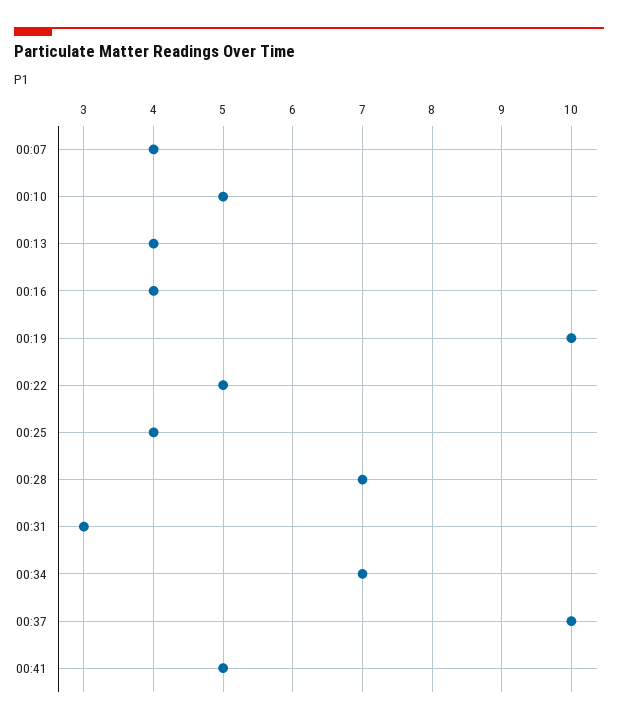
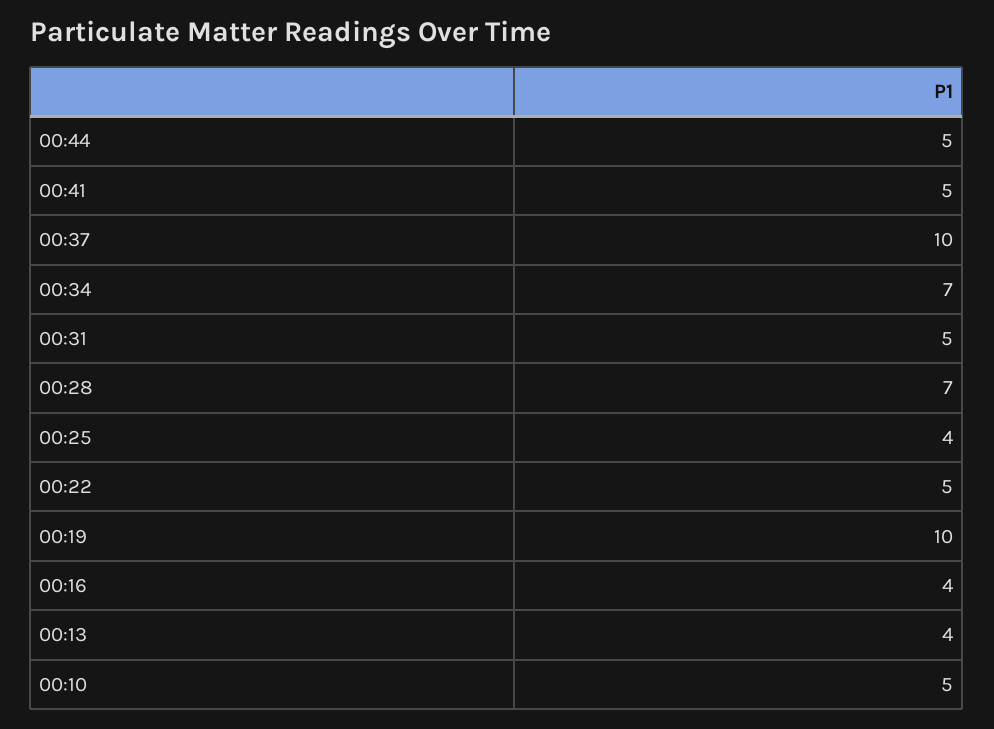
00:07: 4 -> none
00:31: 3 -> 5
00:44: none -> 5

